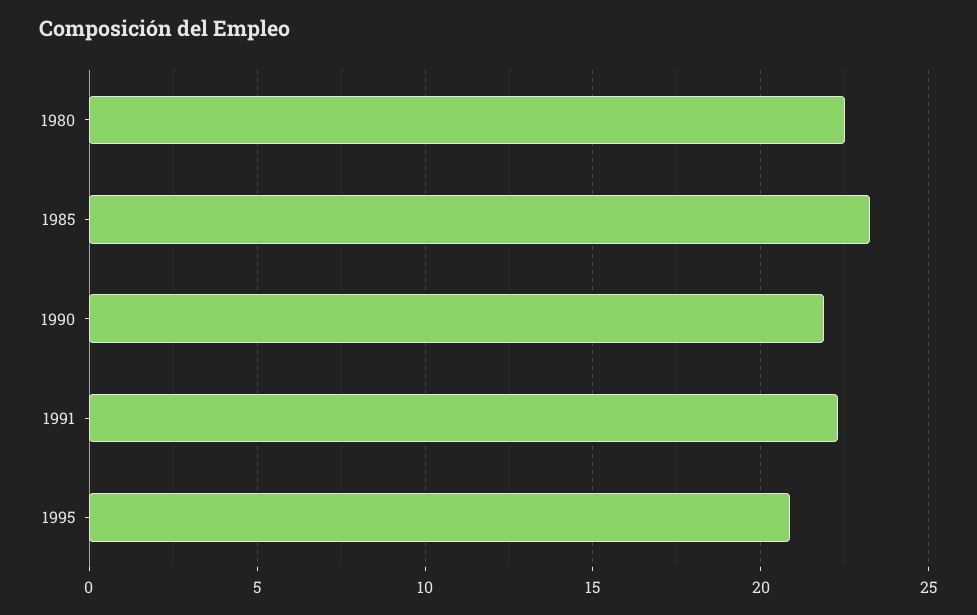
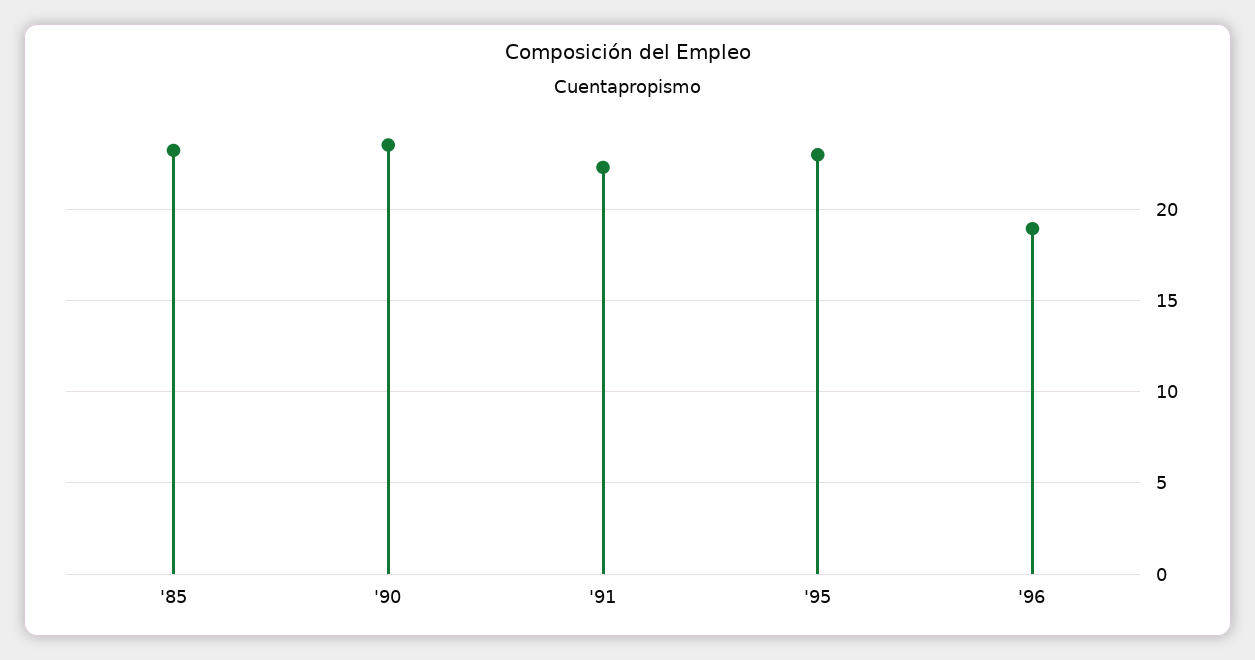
1980: 22.5 -> none
1990: 22 -> 23.5
1995: 21 -> 23
'96: none -> 19

